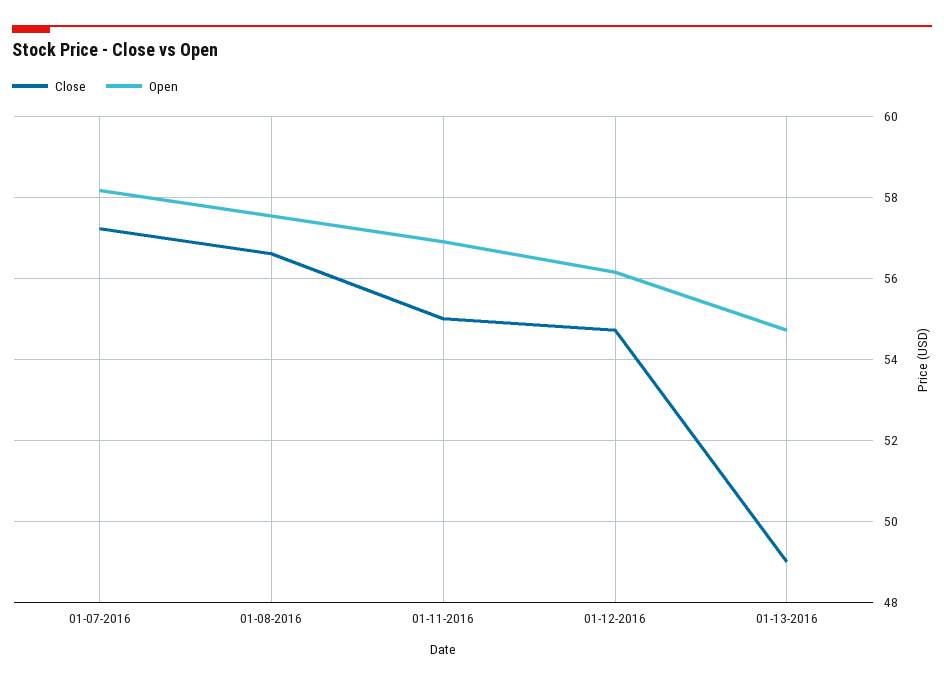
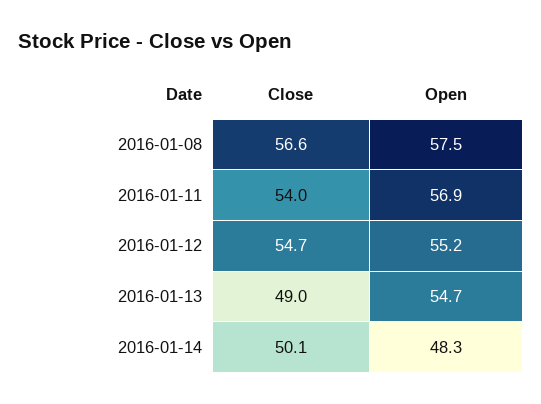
Close, 01-07-2016: 57.2 -> none
Open, 01-07-2016: 58.2 -> none
Close, 01-11-2016: 55 -> 54
Open, 01-12-2016: 56.2 -> 55.2
Close, 2016-01-14: none -> 50.1
Open, 2016-01-14: none -> 48.3

